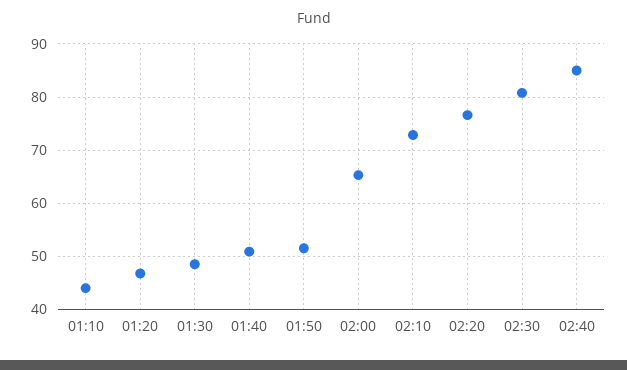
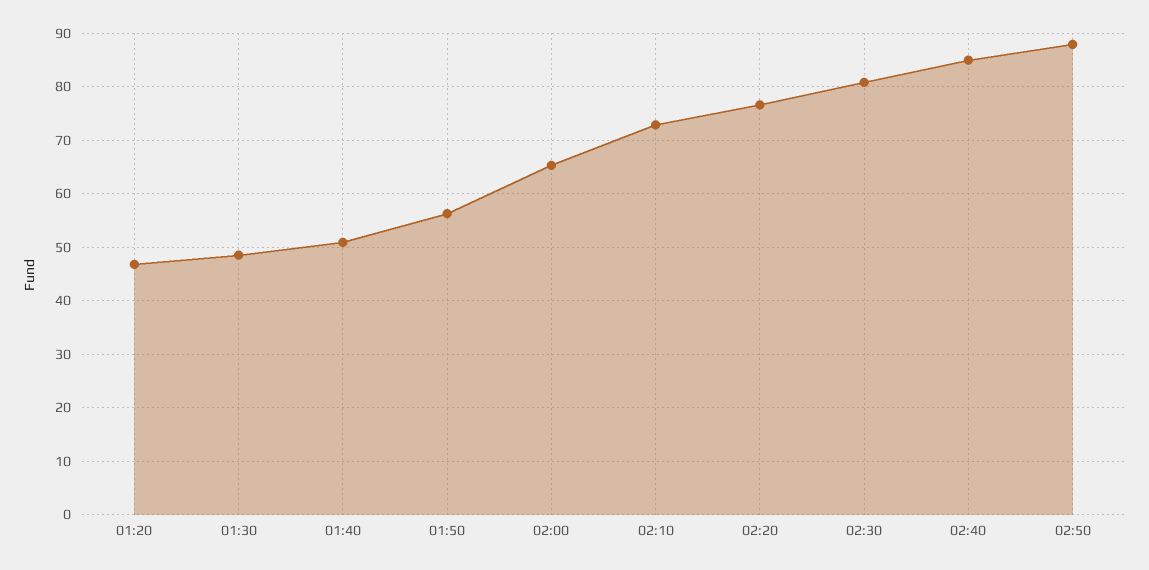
01:10: 44 -> none
01:50: 52 -> 56
02:50: none -> 88

